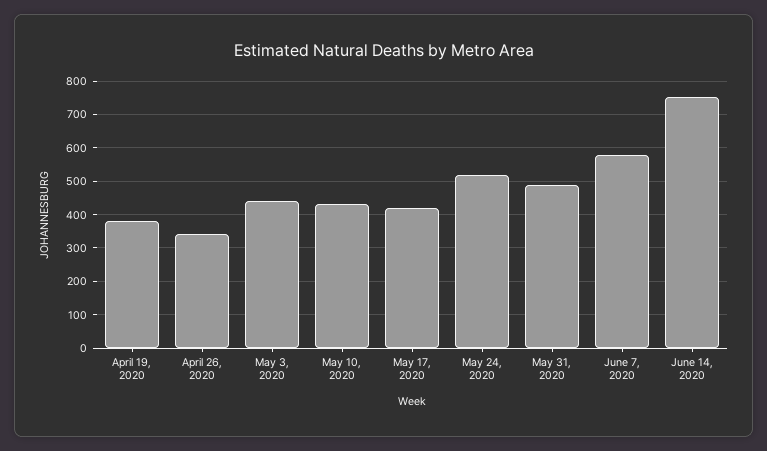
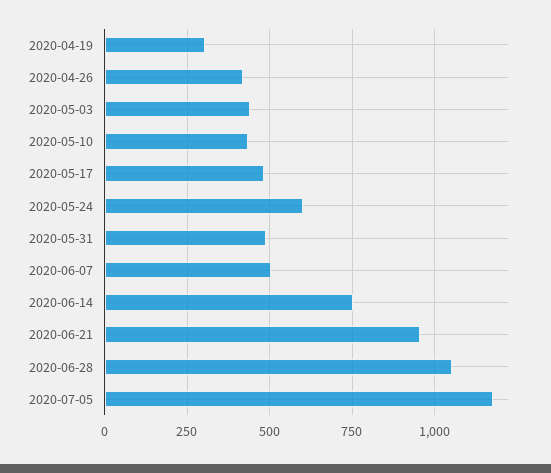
April 19, 2020: 380 -> 300
April 26, 2020: 340 -> 425
May 17, 2020: 420 -> 475
May 24, 2020: 520 -> 600
June 7, 2020: 580 -> 500
2020-06-21: none -> 950
2020-06-28: none -> 1050
2020-07-05: none -> 1175

